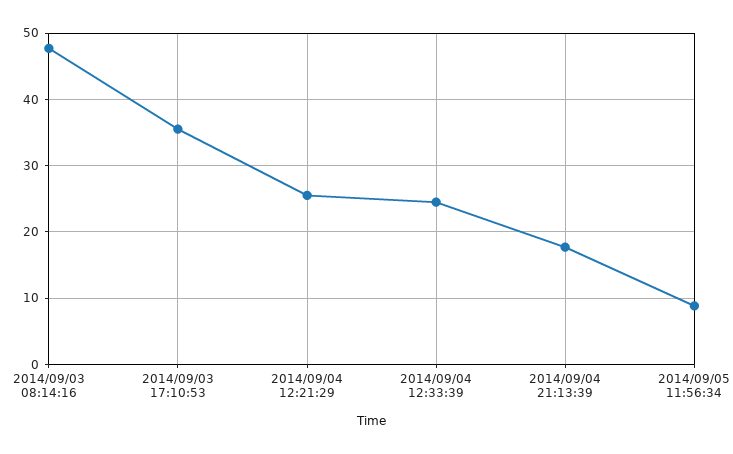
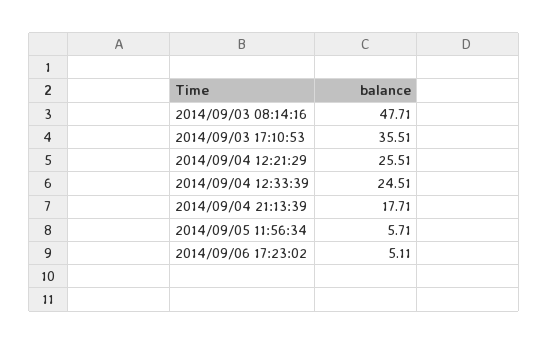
2014/09/05 11:56:34: 9 -> 5.71
2014/09/06 17:23:02: none -> 5.11

